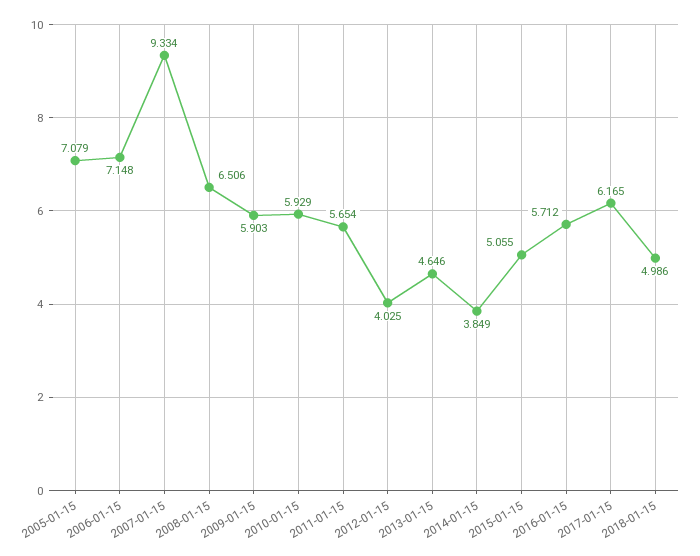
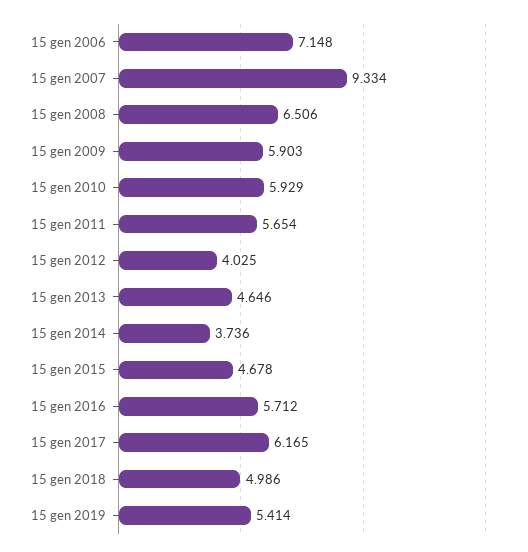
2005-01-15: 7.079 -> none
2014-01-15: 3.849 -> 3.736
2015-01-15: 5.055 -> 4.678
15 gen 2019: none -> 5.414

